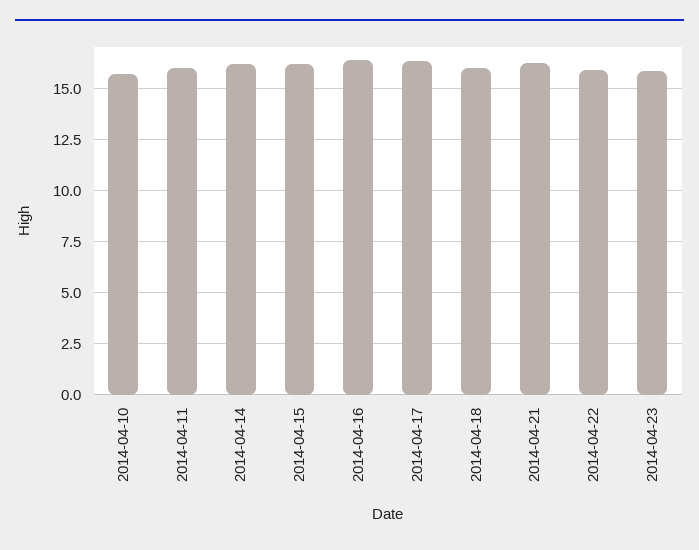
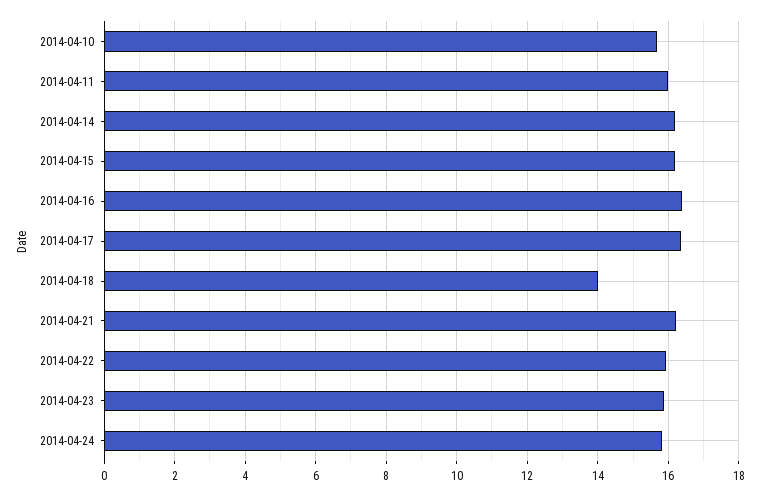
2014-04-18: 16 -> 14
2014-04-24: none -> 15.8

